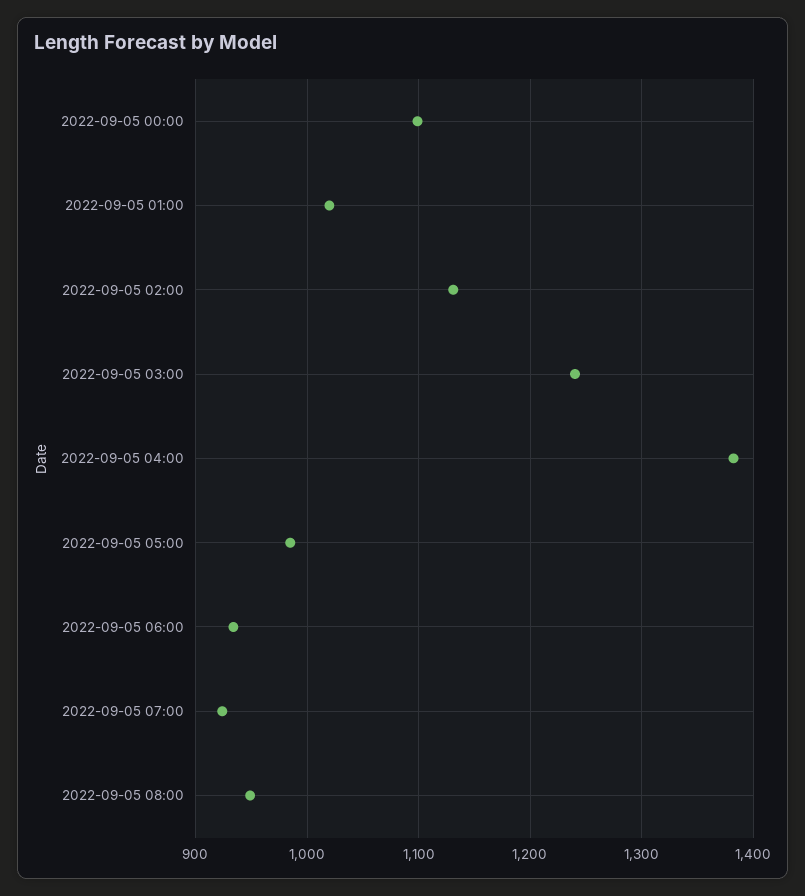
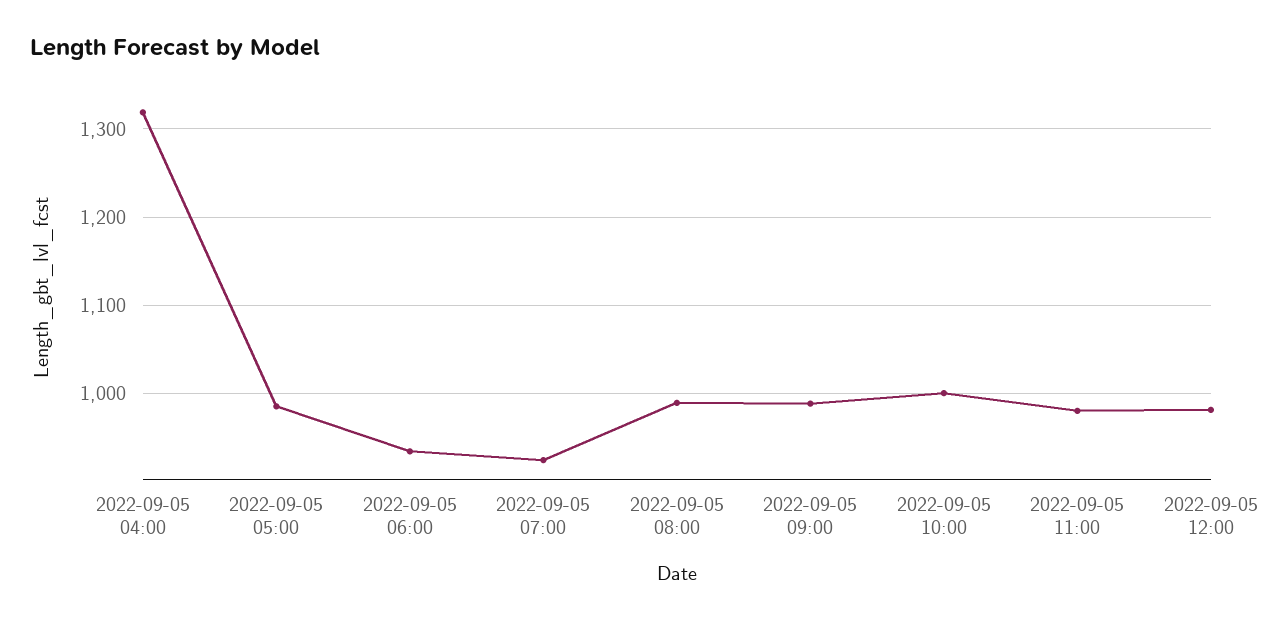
2022-09-05 00:00: 1100 -> none
2022-09-05 01:00: 1020 -> none
2022-09-05 02:00: 1130 -> none
2022-09-05 03:00: 1240 -> none
2022-09-05 04:00: 1380 -> 1320
2022-09-05 08:00: 950 -> 990
2022-09-05 09:00: none -> 990
2022-09-05 10:00: none -> 1000
2022-09-05 11:00: none -> 980
2022-09-05 12:00: none -> 980

